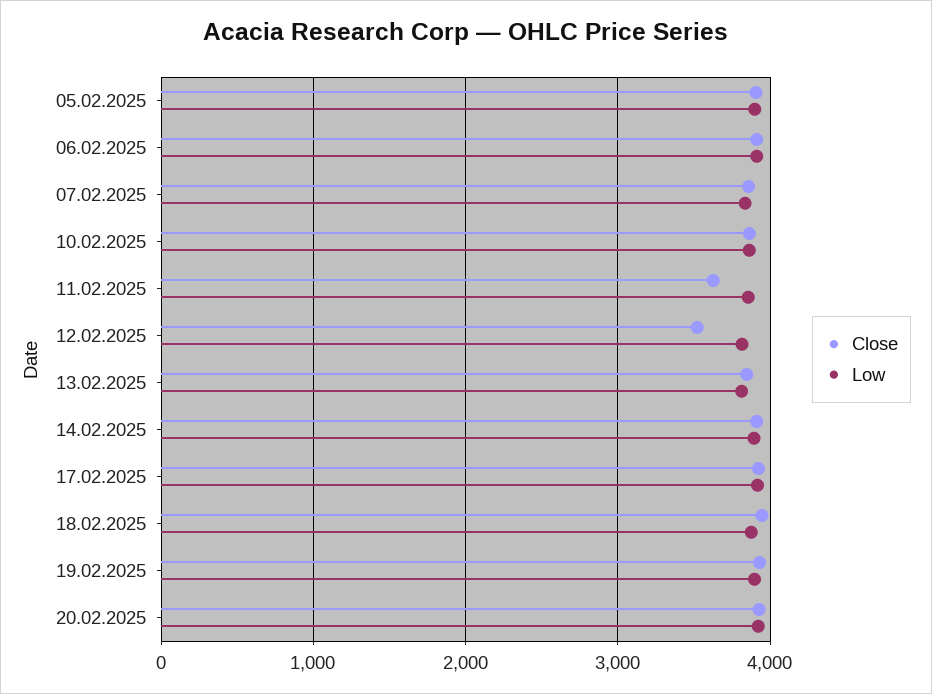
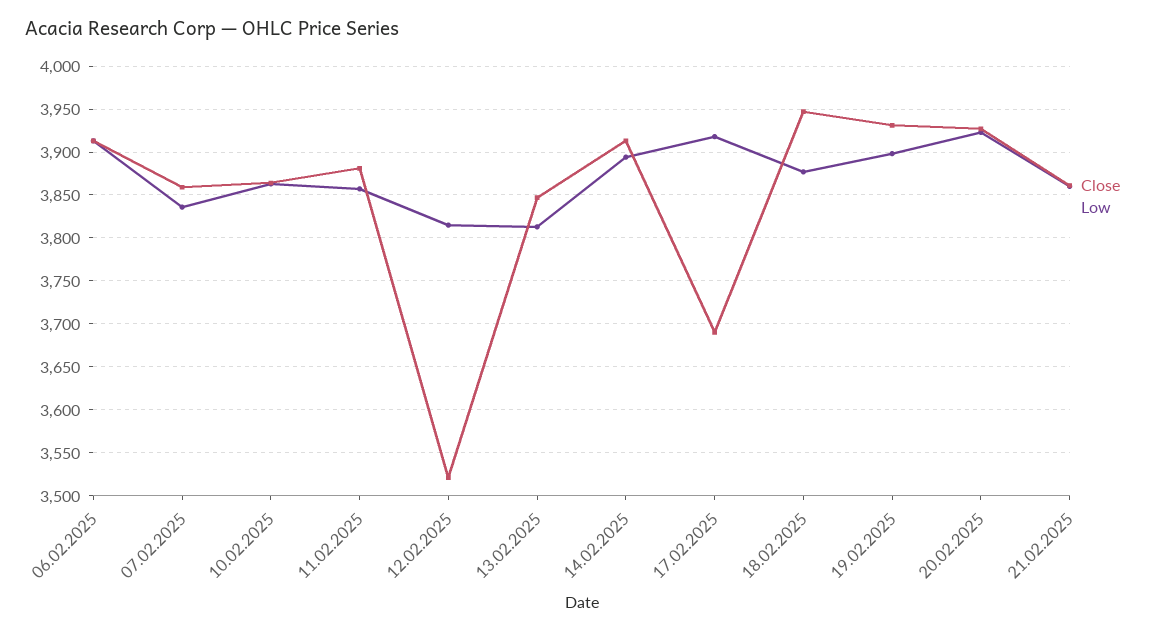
Close, 05.02.2025: 3900 -> none
Low, 05.02.2025: 3900 -> none
Close, 11.02.2025: 3600 -> 3880
Close, 17.02.2025: 3900 -> 3690
Close, 21.02.2025: none -> 3860
Low, 21.02.2025: none -> 3860

